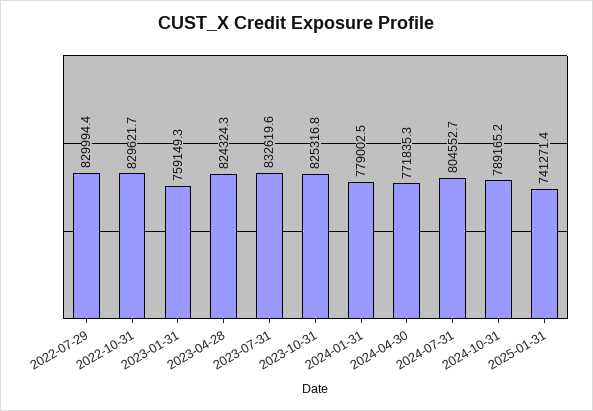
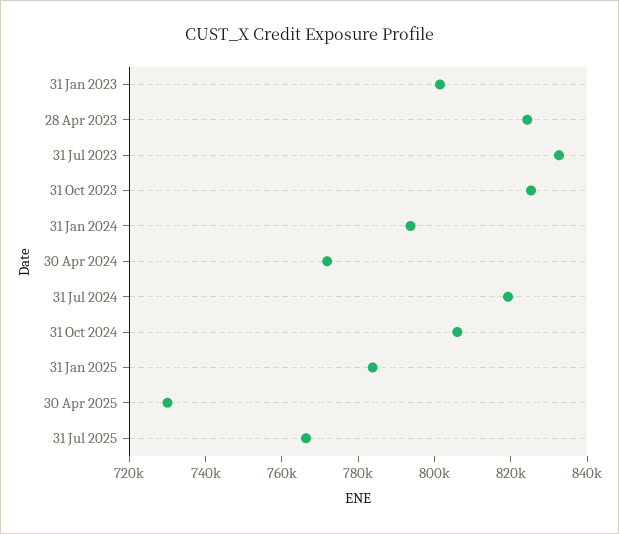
2022-07-29: 829994.4 -> none
2022-10-31: 829621.7 -> none
2023-01-31: 759149.3 -> 800000
2024-01-31: 779002.5 -> 795000
2024-07-31: 804552.7 -> 820000
2024-10-31: 789165.2 -> 805000
2025-01-31: 741271.4 -> 785000
30 Apr 2025: none -> 730000
31 Jul 2025: none -> 765000

